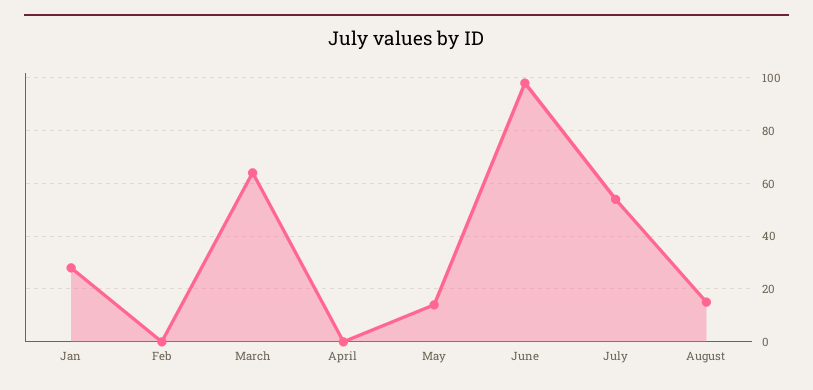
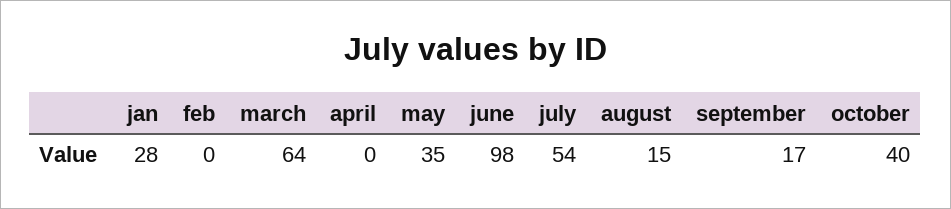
May: 15 -> 35
september: none -> 17
october: none -> 40

